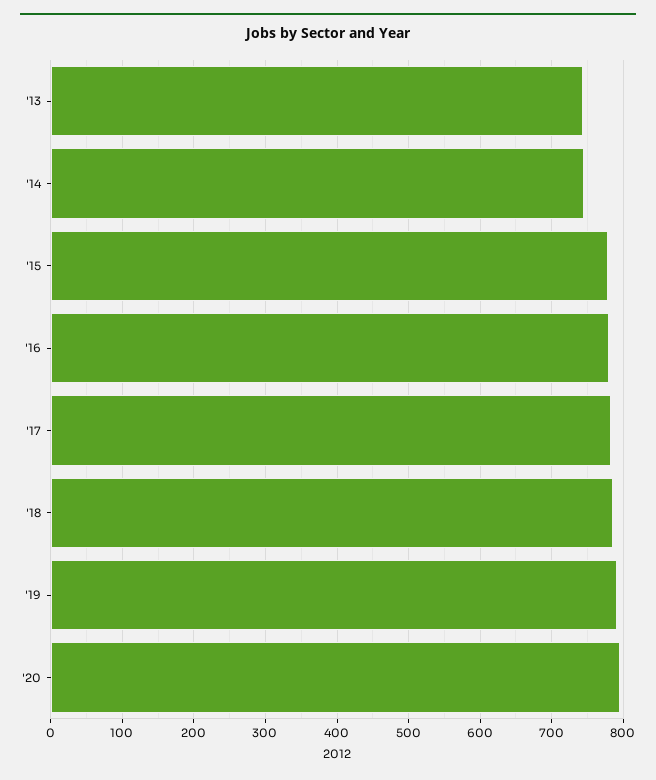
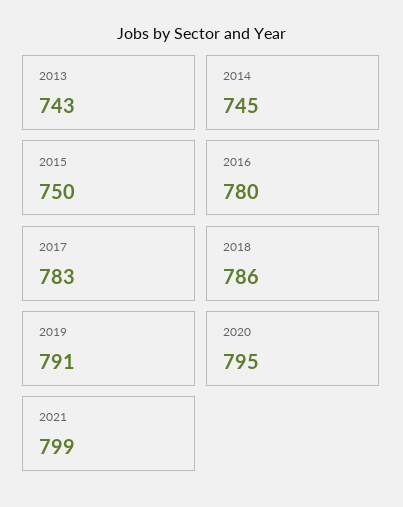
'15: 780 -> 750
2021: none -> 799

